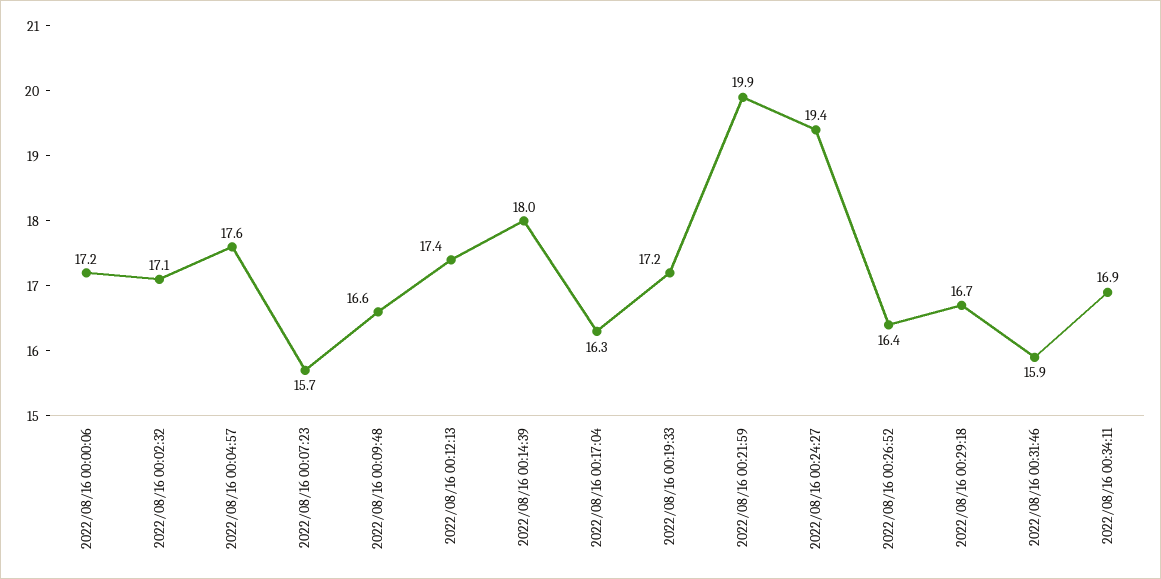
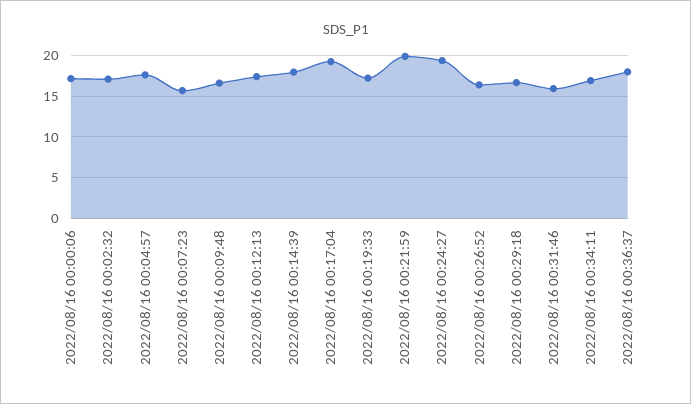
2022/08/16 00:17:04: 16.3 -> 19
2022/08/16 00:36:37: none -> 18

